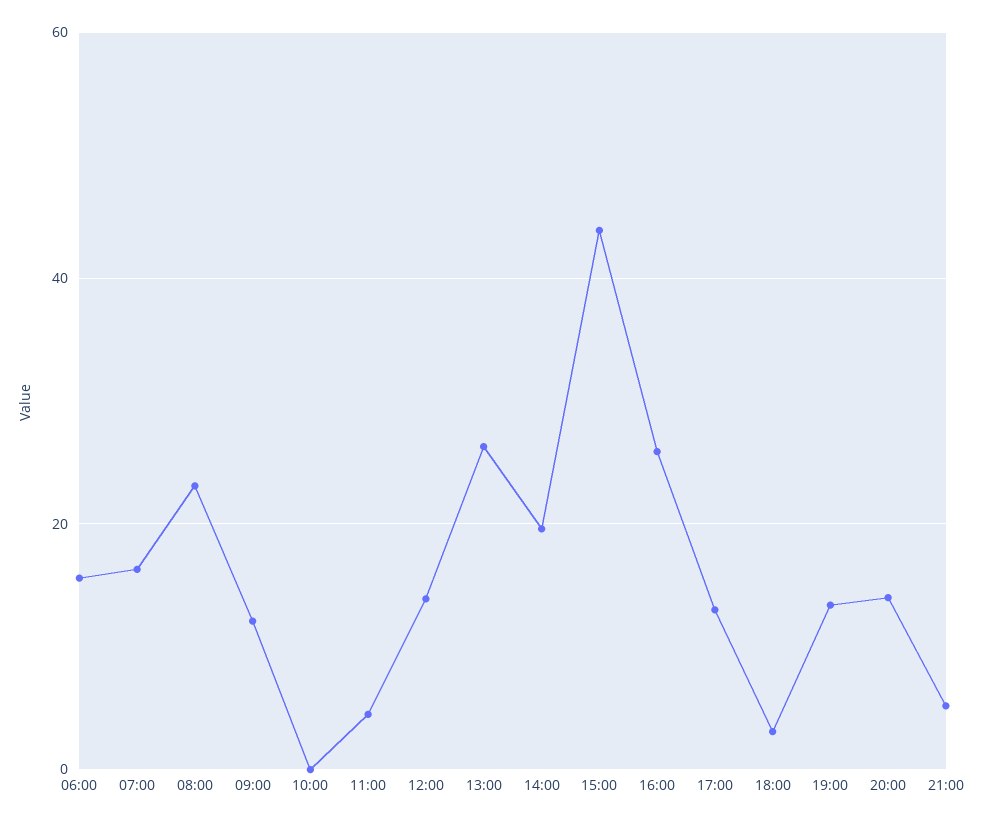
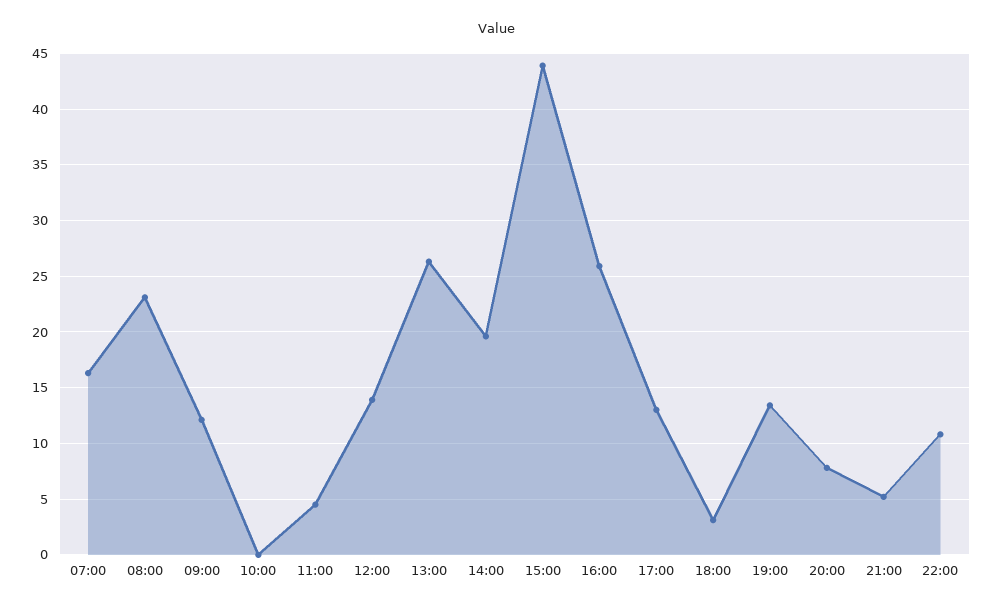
06:00: 16 -> none
20:00: 14 -> 8
22:00: none -> 11

